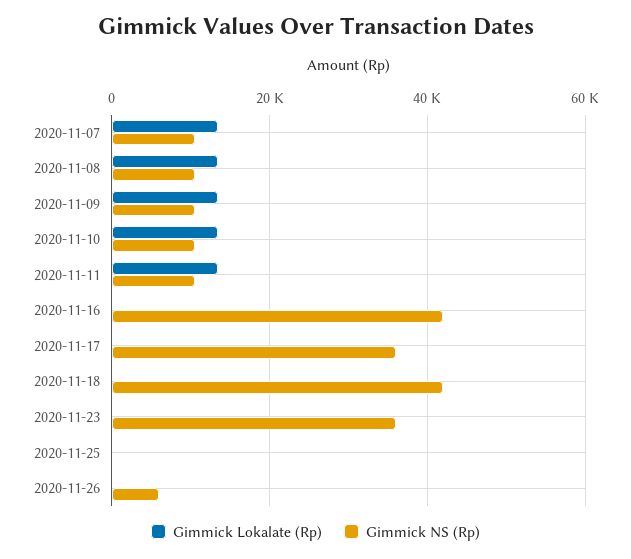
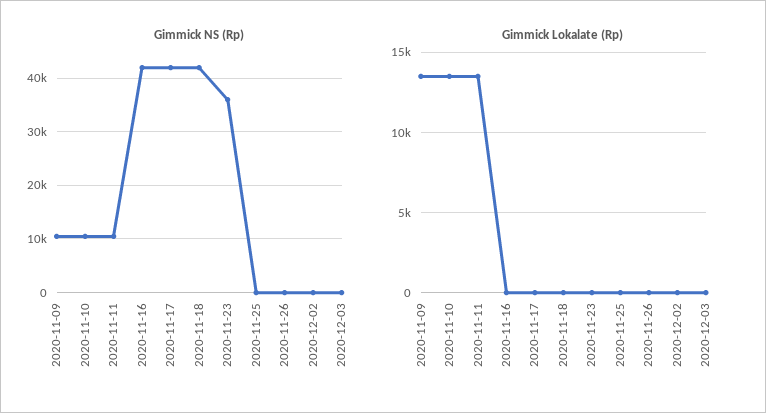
Gimmick Lokalate (Rp), 2020-11-07: 14000 -> none
Gimmick NS (Rp), 2020-11-07: 10000 -> none
Gimmick Lokalate (Rp), 2020-11-08: 14000 -> none
Gimmick NS (Rp), 2020-11-08: 10000 -> none
Gimmick NS (Rp), 2020-11-17: 36000 -> 42000
Gimmick NS (Rp), 2020-11-26: 6000 -> 0
Gimmick NS (Rp), 2020-12-02: none -> 0
Gimmick NS (Rp), 2020-12-03: none -> 0
Gimmick Lokalate (Rp), 2020-12-02: none -> 0
Gimmick Lokalate (Rp), 2020-12-03: none -> 0

